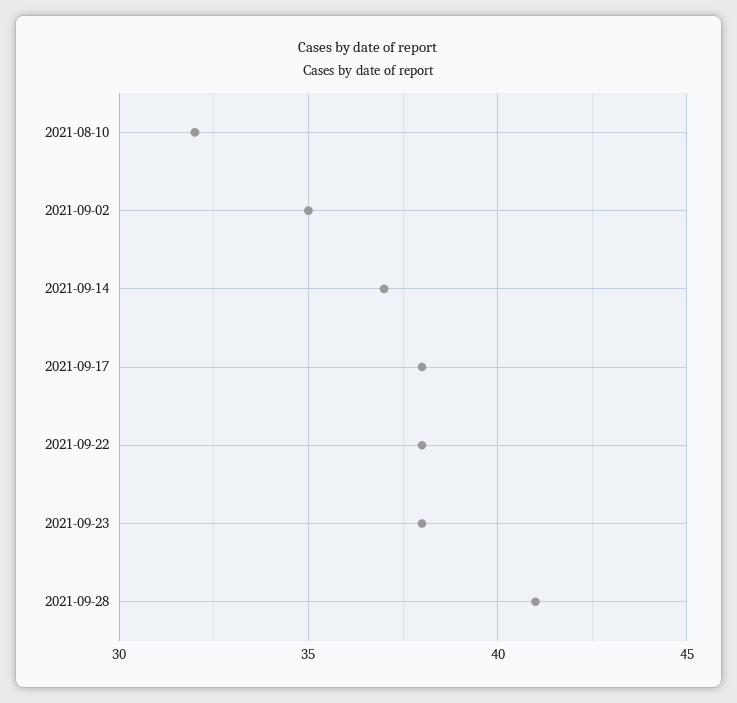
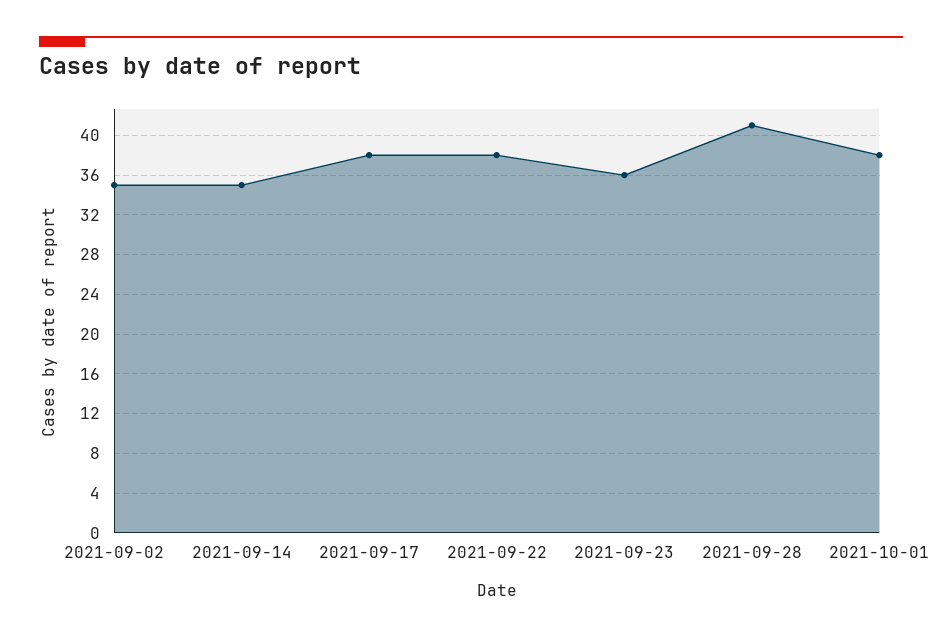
2021-08-10: 32 -> none
2021-09-14: 37 -> 35
2021-09-23: 38 -> 36
2021-10-01: none -> 38

